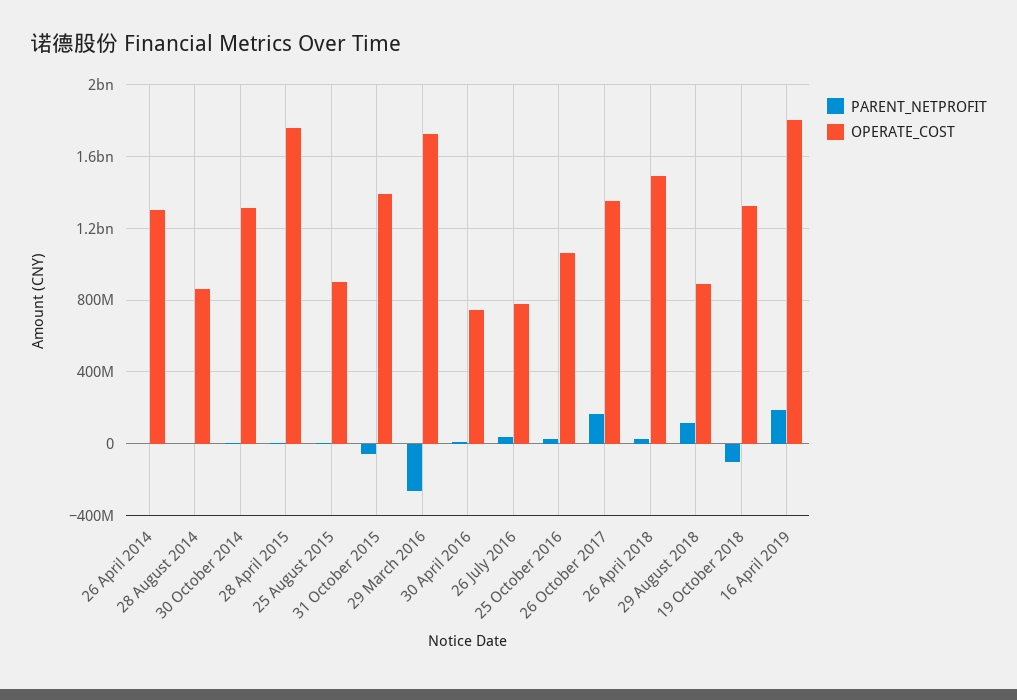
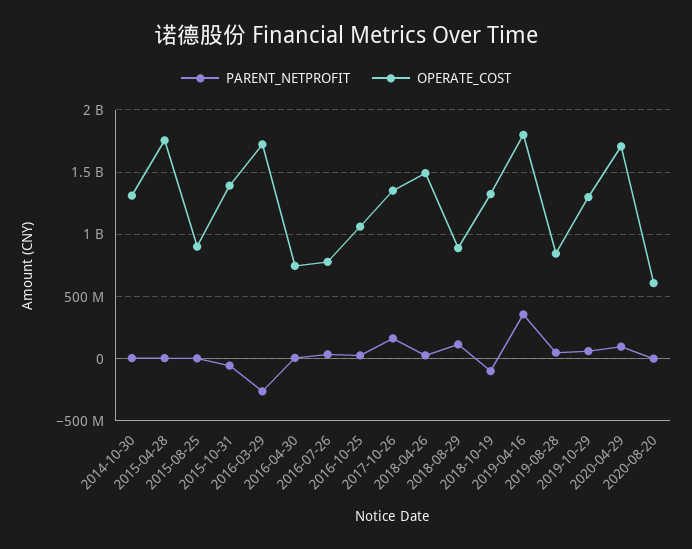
PARENT_NETPROFIT, 26 April 2014: 0 -> none
OPERATE_COST, 26 April 2014: 1300000000 -> none
PARENT_NETPROFIT, 28 August 2014: 0 -> none
OPERATE_COST, 28 August 2014: 850000000 -> none
PARENT_NETPROFIT, 16 April 2019: 200000000 -> 350000000
PARENT_NETPROFIT, 2019-08-28: none -> 50000000
OPERATE_COST, 2019-08-28: none -> 850000000
PARENT_NETPROFIT, 2019-10-29: none -> 50000000
OPERATE_COST, 2019-10-29: none -> 1300000000
PARENT_NETPROFIT, 2020-04-29: none -> 100000000
OPERATE_COST, 2020-04-29: none -> 1700000000
PARENT_NETPROFIT, 2020-08-20: none -> 0
OPERATE_COST, 2020-08-20: none -> 600000000

